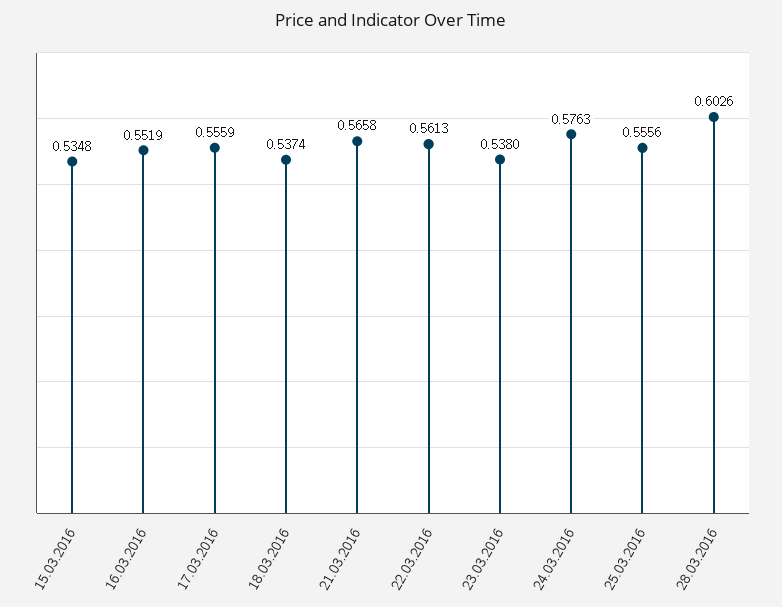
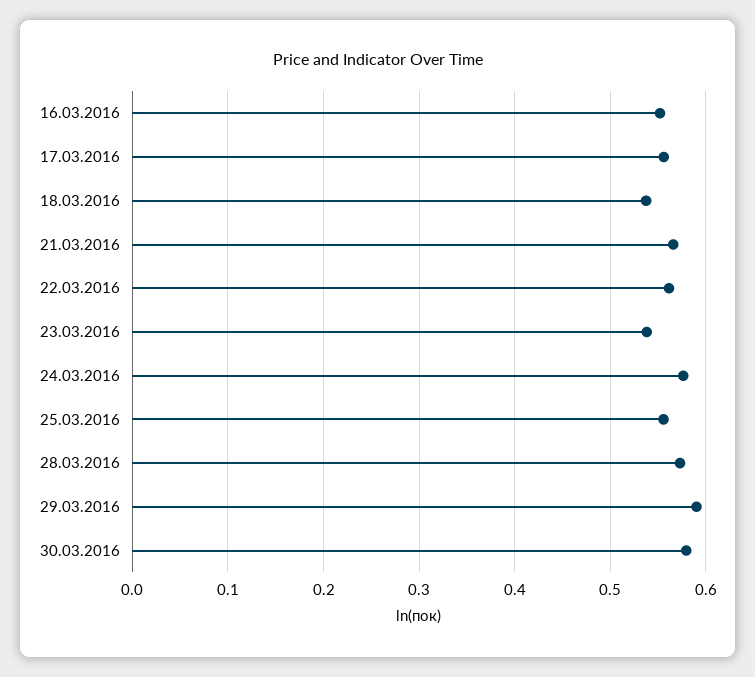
15.03.2016: 0.5348 -> none
28.03.2016: 0.6026 -> 0.57
29.03.2016: none -> 0.59
30.03.2016: none -> 0.58

